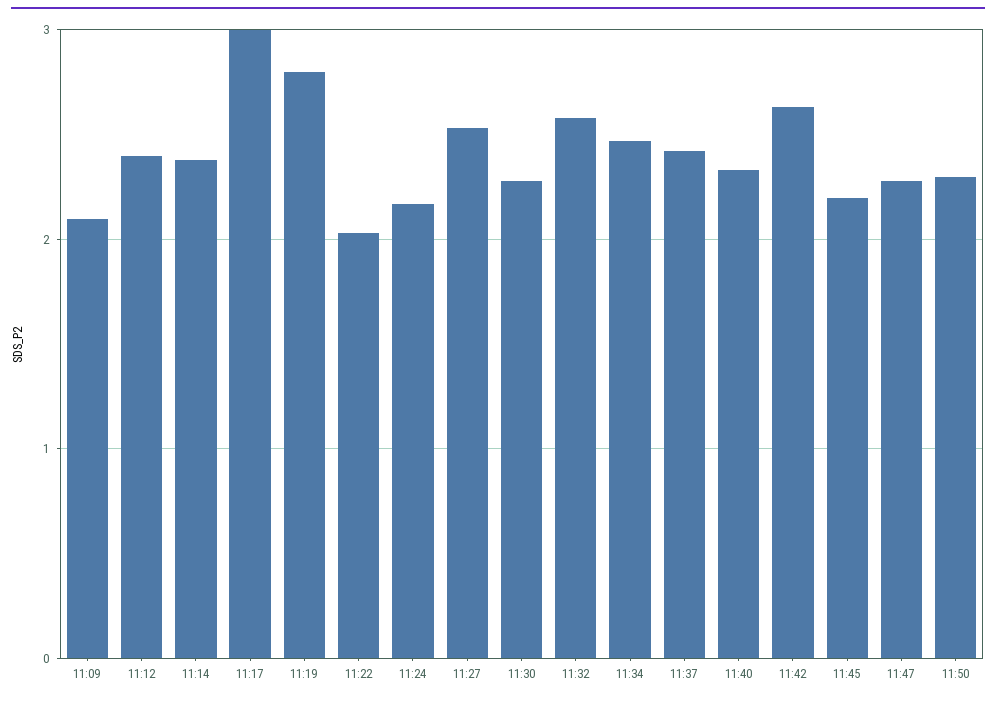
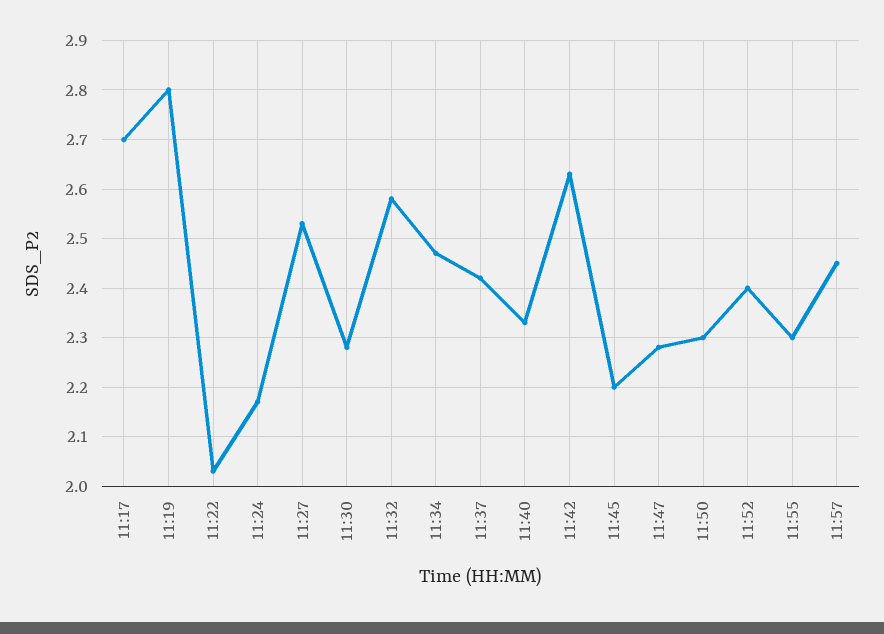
11:09: 2.1 -> none
11:12: 2.4 -> none
11:14: 2.4 -> none
11:17: 3 -> 2.7
11:52: none -> 2.4
11:55: none -> 2.3
11:57: none -> 2.45

